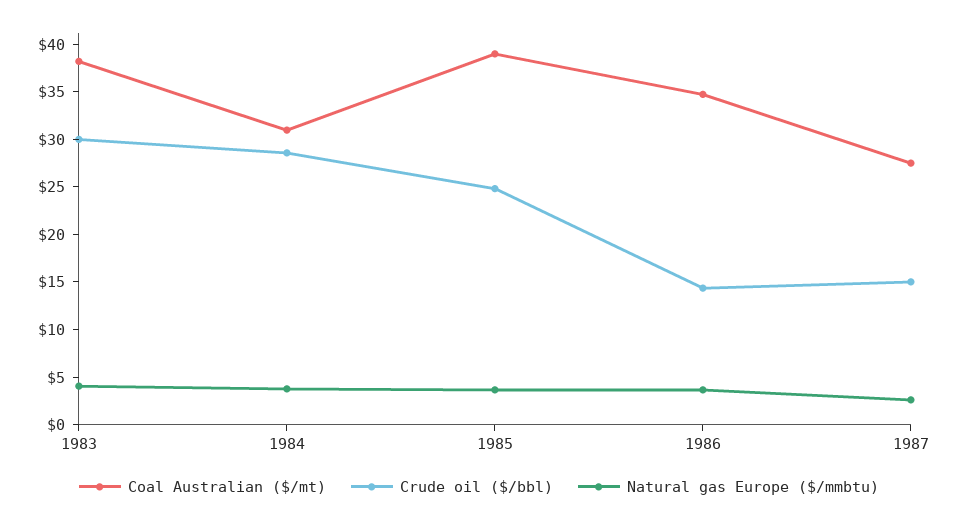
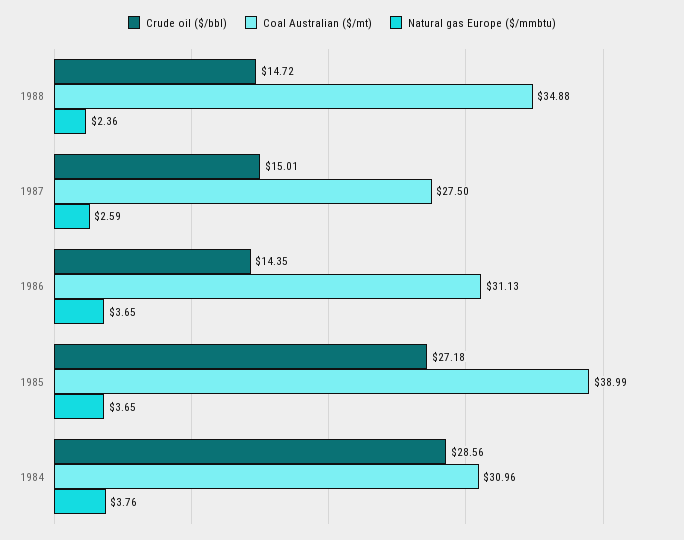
Coal Australian ($/mt), 1983: 38 -> none
Crude oil ($/bbl), 1983: 30 -> none
Natural gas Europe ($/mmbtu), 1983: 4 -> none
Crude oil ($/bbl), 1985: 25 -> 27.18
Coal Australian ($/mt), 1986: 35 -> 31.13
Crude oil ($/bbl), 1988: none -> 14.72
Coal Australian ($/mt), 1988: none -> 34.88
Natural gas Europe ($/mmbtu), 1988: none -> 2.36

